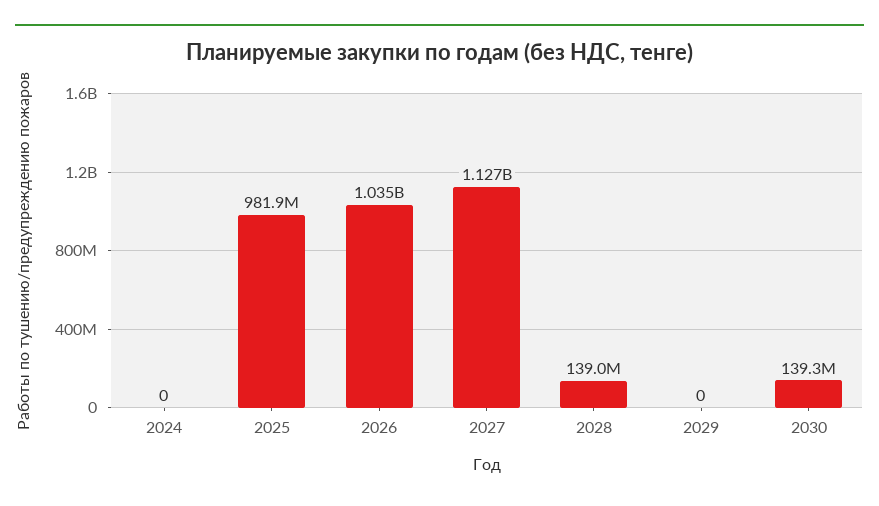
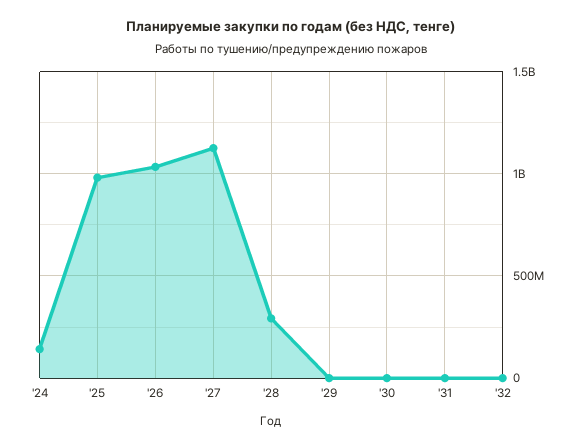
2024: 0 -> 150000000
2028: 139000000 -> 300000000
2030: 139300000 -> 0
'31: none -> 0
'32: none -> 0

